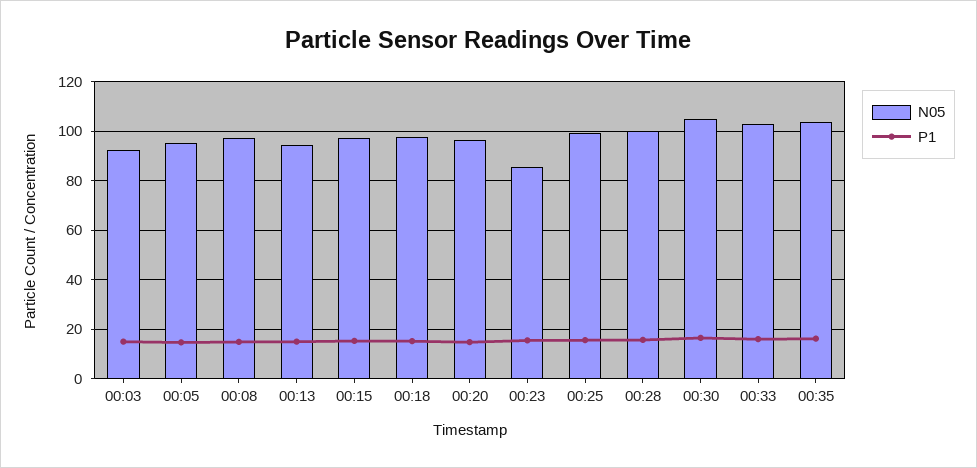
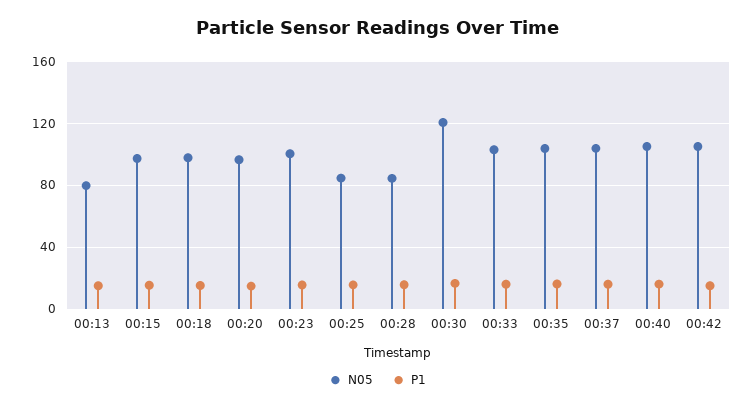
N05, 00:03: 92.5 -> none
P1, 00:03: 15 -> none
N05, 00:05: 95 -> none
P1, 00:05: 15 -> none
N05, 00:08: 97.5 -> none
P1, 00:08: 15 -> none
N05, 00:13: 95 -> 80
N05, 00:23: 85 -> 100
N05, 00:25: 100 -> 85
N05, 00:28: 100 -> 85
N05, 00:30: 105 -> 120
N05, 00:37: none -> 105
P1, 00:37: none -> 15
N05, 00:40: none -> 105
P1, 00:40: none -> 15
N05, 00:42: none -> 105
P1, 00:42: none -> 15

